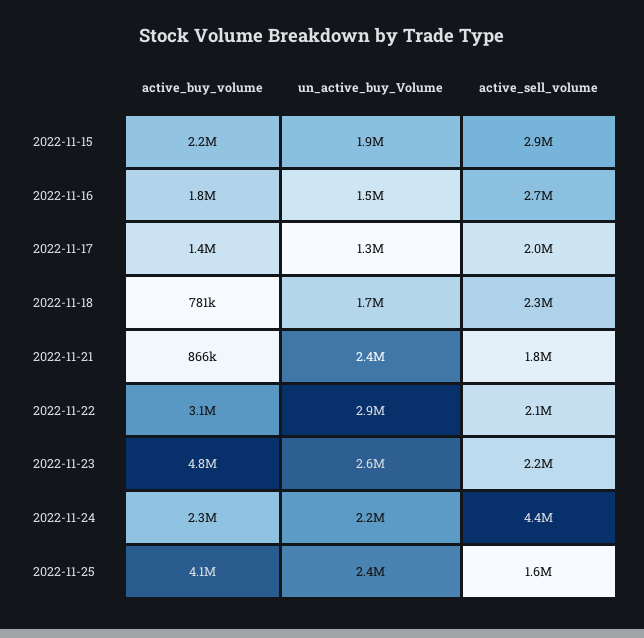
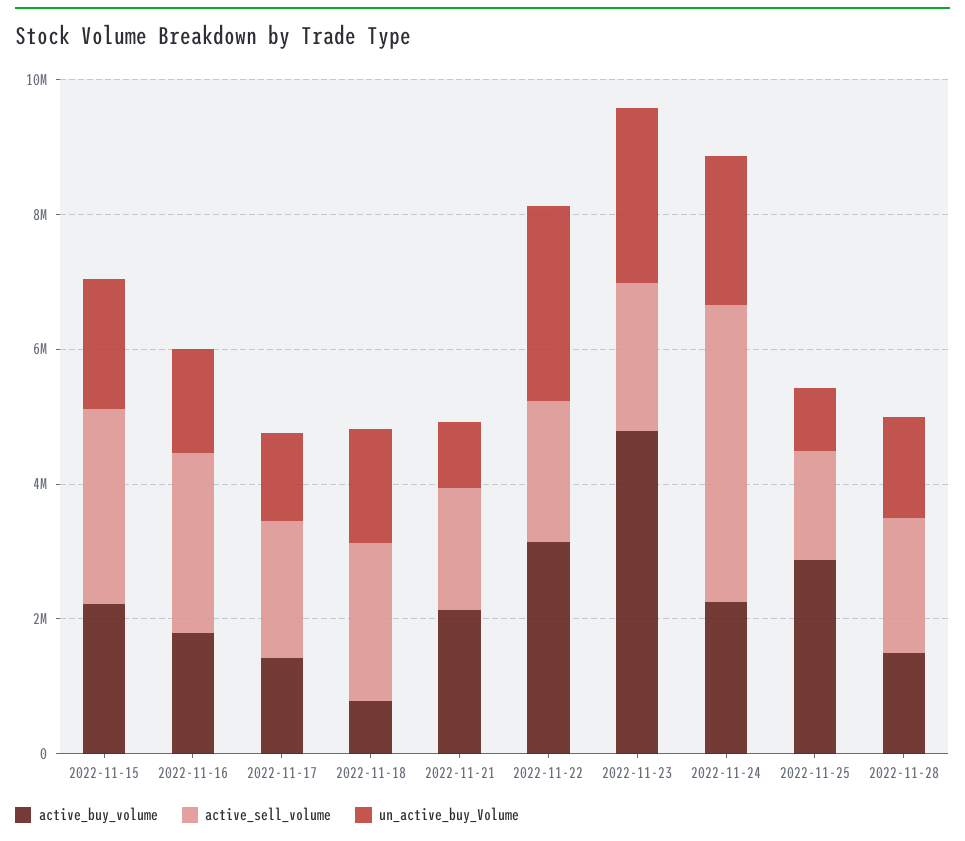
active_buy_volume, 2022-11-21: 866000 -> 2000000
un_active_buy_Volume, 2022-11-21: 2400000 -> 1000000
active_buy_volume, 2022-11-25: 4100000 -> 3000000
un_active_buy_Volume, 2022-11-25: 2400000 -> 1000000
active_buy_volume, 2022-11-28: none -> 1500000
active_sell_volume, 2022-11-28: none -> 2000000
un_active_buy_Volume, 2022-11-28: none -> 1500000

